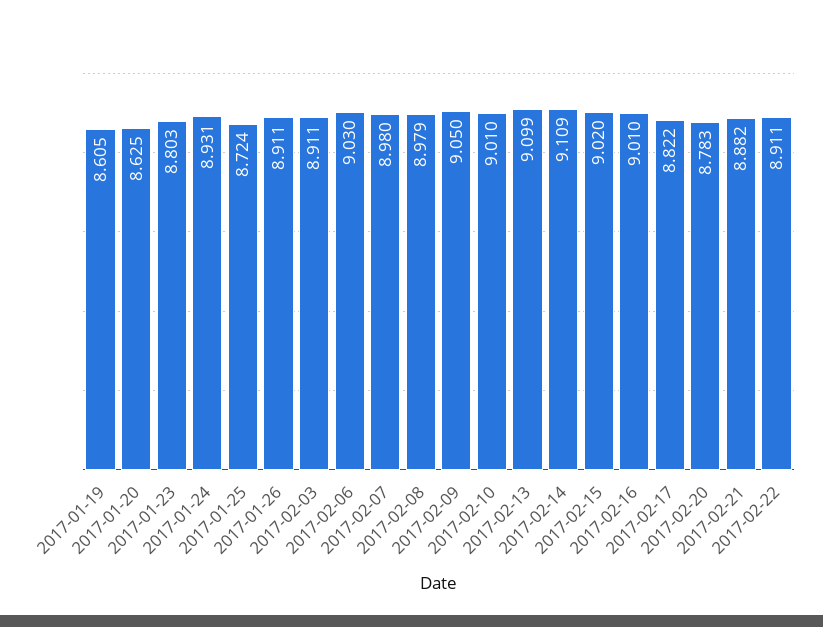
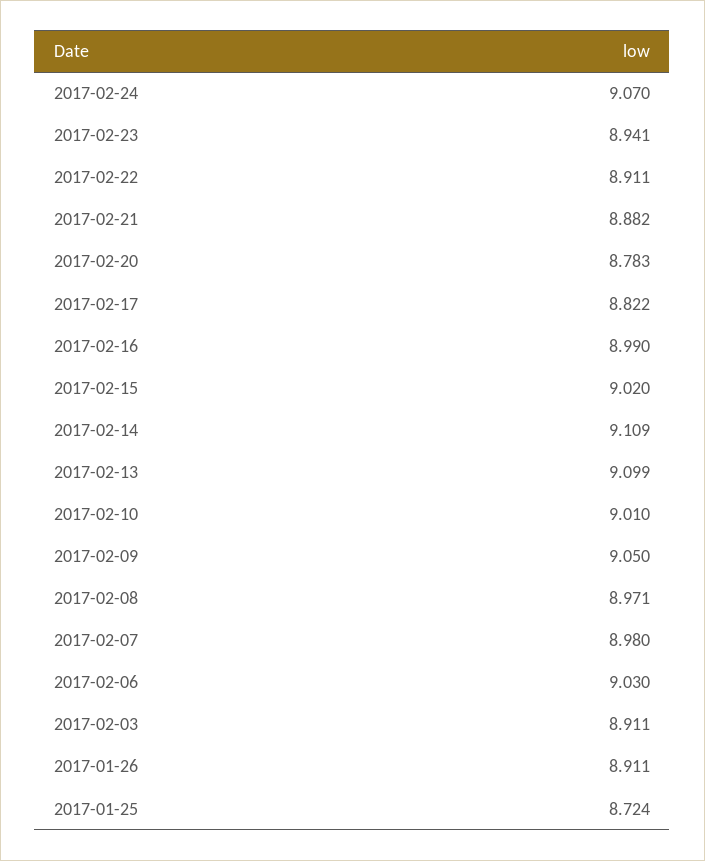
2017-01-19: 8.605 -> none
2017-01-20: 8.625 -> none
2017-01-23: 8.803 -> none
2017-01-24: 8.931 -> none
2017-02-08: 8.979 -> 8.971
2017-02-16: 9.01 -> 8.99
2017-02-24: none -> 9.07
2017-02-23: none -> 8.941

